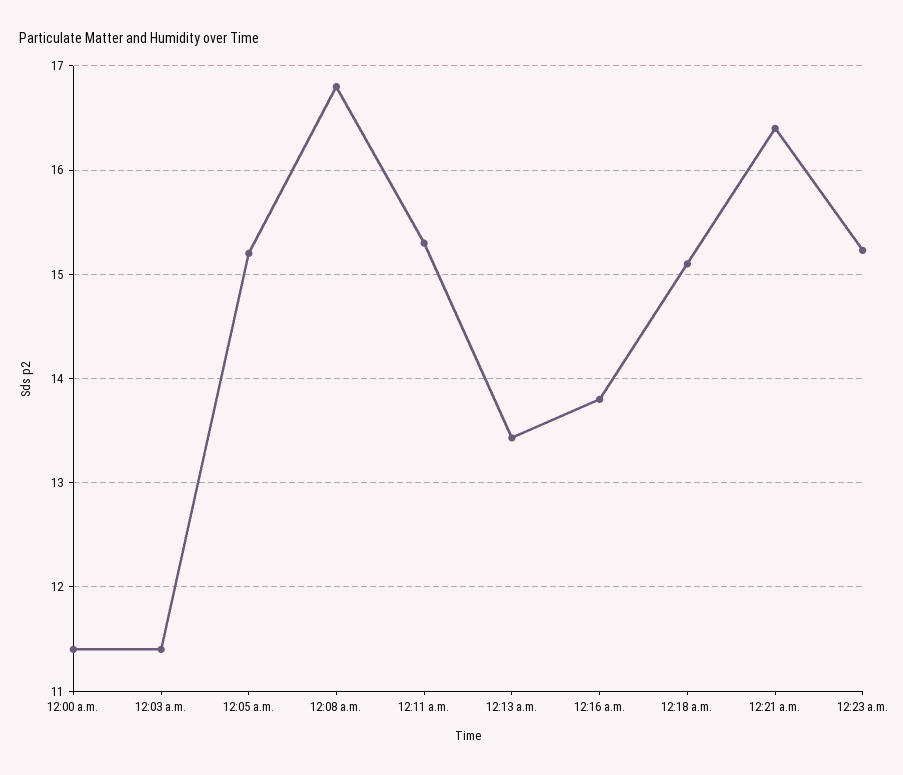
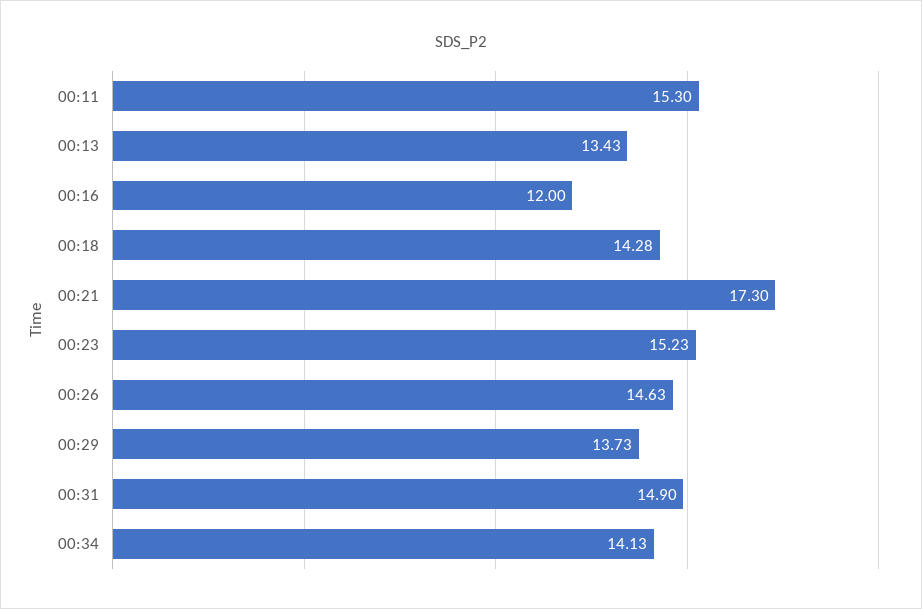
12:00 a.m.: 11.4 -> none
12:03 a.m.: 11.4 -> none
12:05 a.m.: 15.2 -> none
12:08 a.m.: 16.8 -> none
12:16 a.m.: 13.8 -> 12
12:18 a.m.: 15.1 -> 14.28
12:21 a.m.: 16.4 -> 17.3
00:26: none -> 14.63
00:29: none -> 13.73
00:31: none -> 14.9
00:34: none -> 14.13

